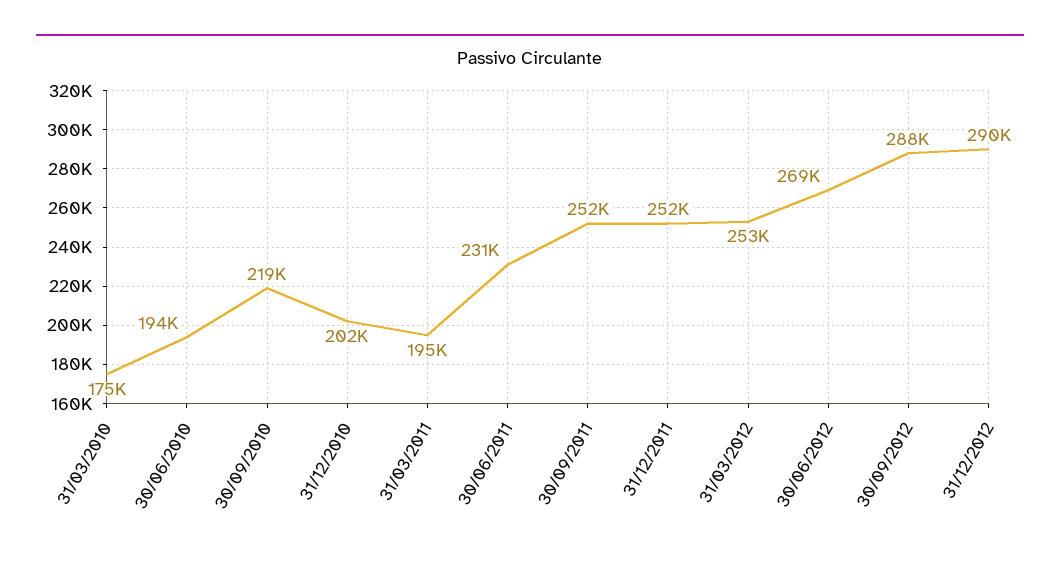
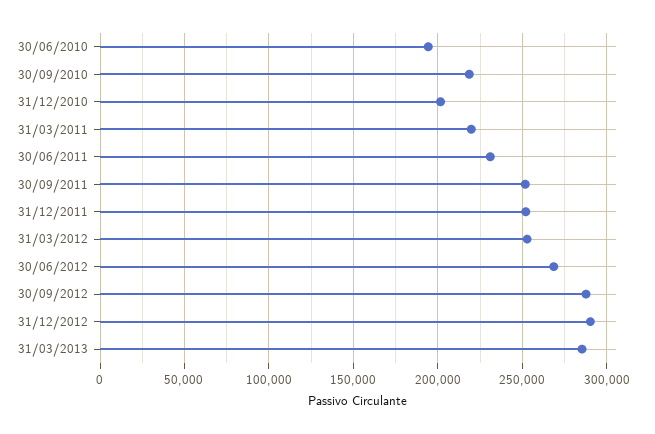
31/03/2010: 175000 -> none
31/03/2011: 195000 -> 220000
31/03/2013: none -> 285000

